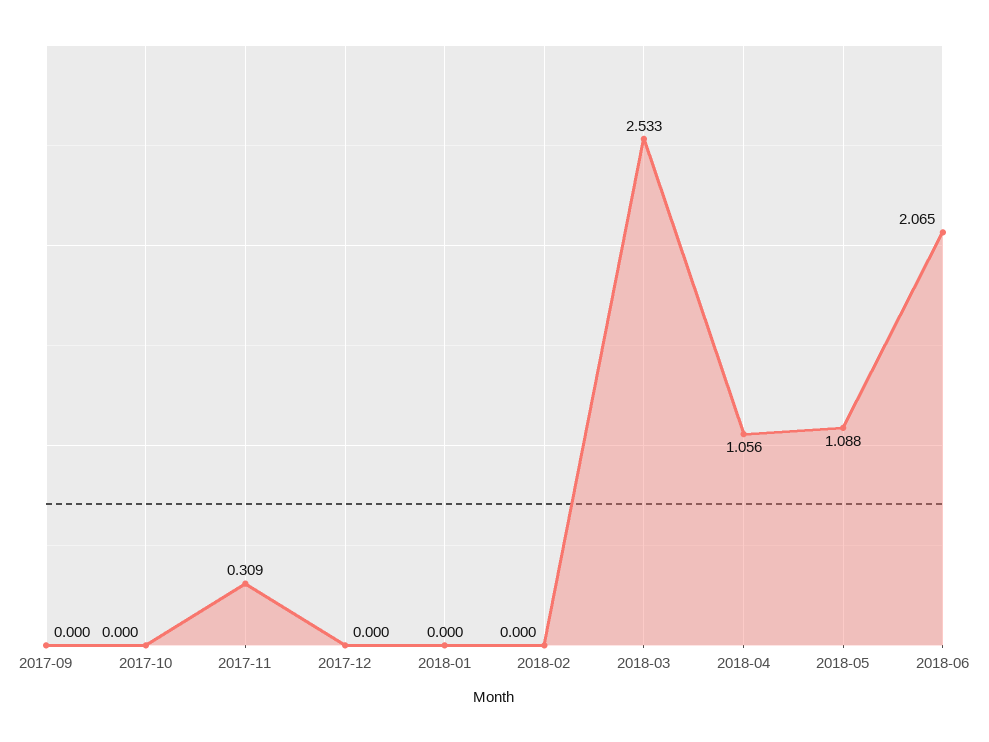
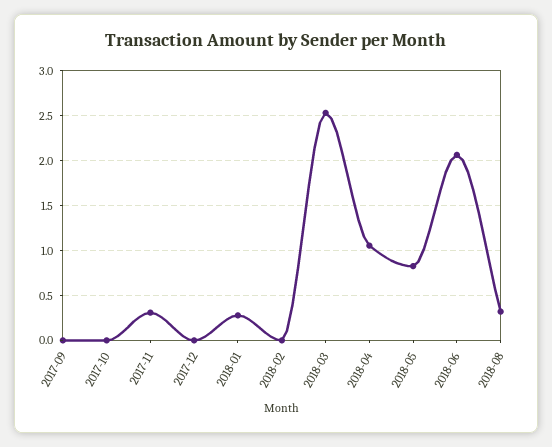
2018-01: 0 -> 0.3
2018-05: 1.088 -> 0.8
2018-08: none -> 0.3

